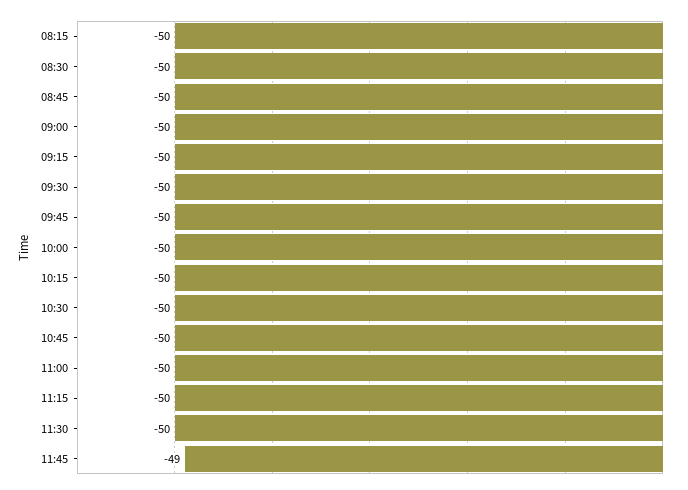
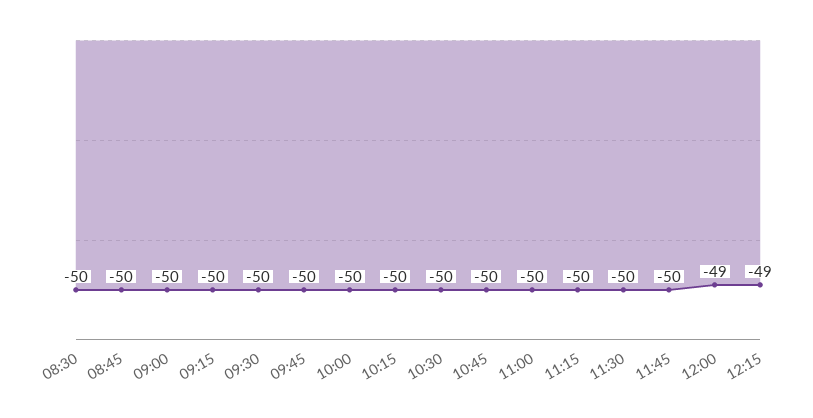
08:15: -50 -> none
11:45: -49 -> -50
12:00: none -> -49
12:15: none -> -49

